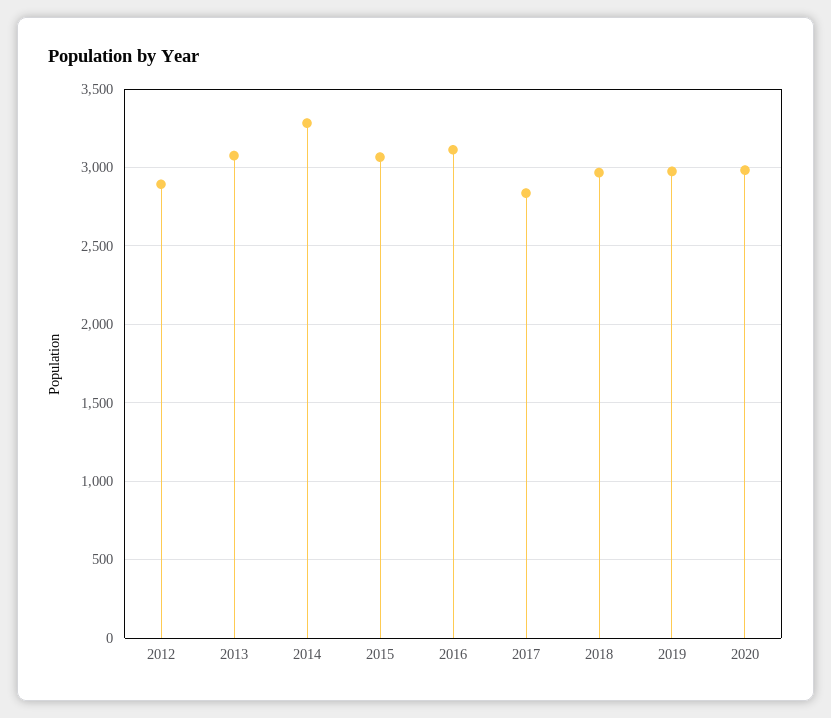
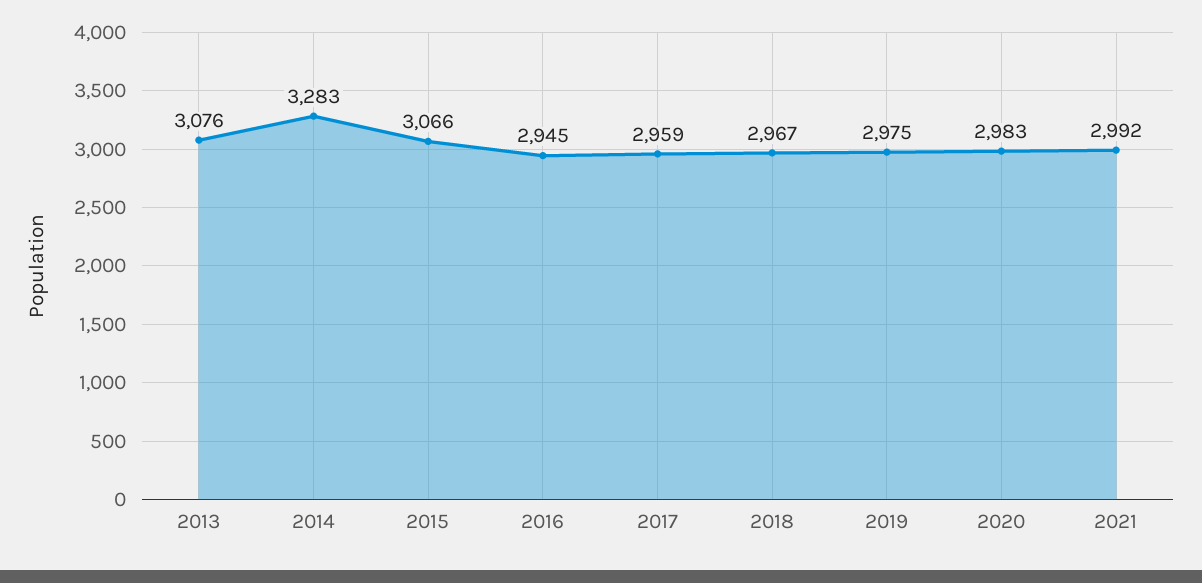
2012: 2900 -> none
2016: 3100 -> 2945
2017: 2850 -> 2959
2021: none -> 2992

